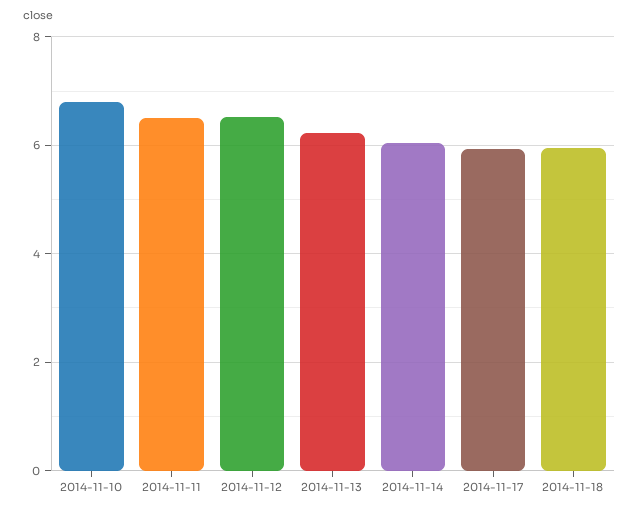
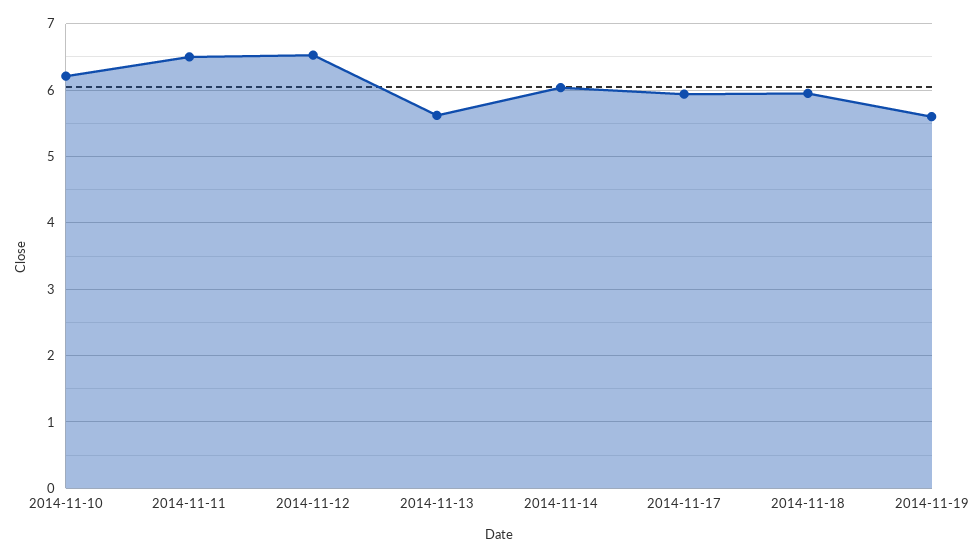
2014-11-10: 6.8 -> 6.2
2014-11-13: 6.2 -> 5.6
2014-11-19: none -> 5.6

